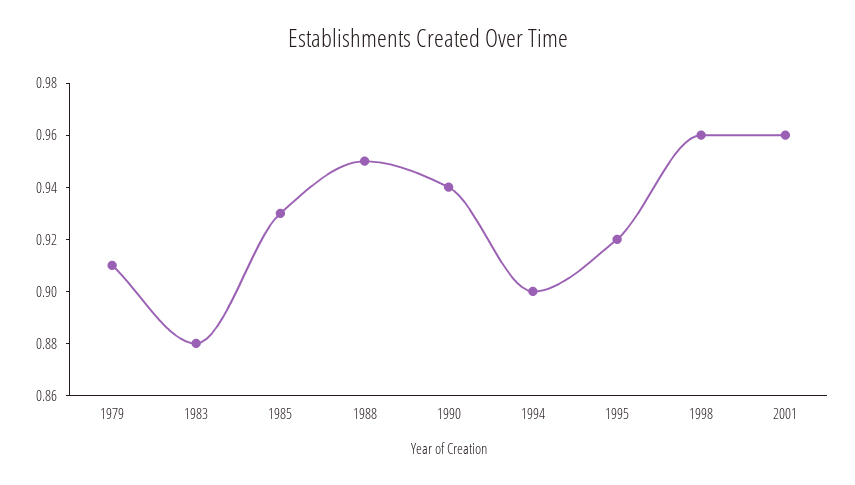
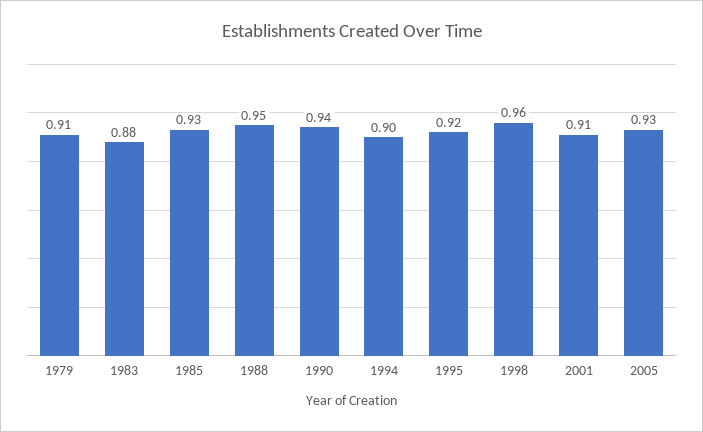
2001: 0.96 -> 0.91
2005: none -> 0.93

